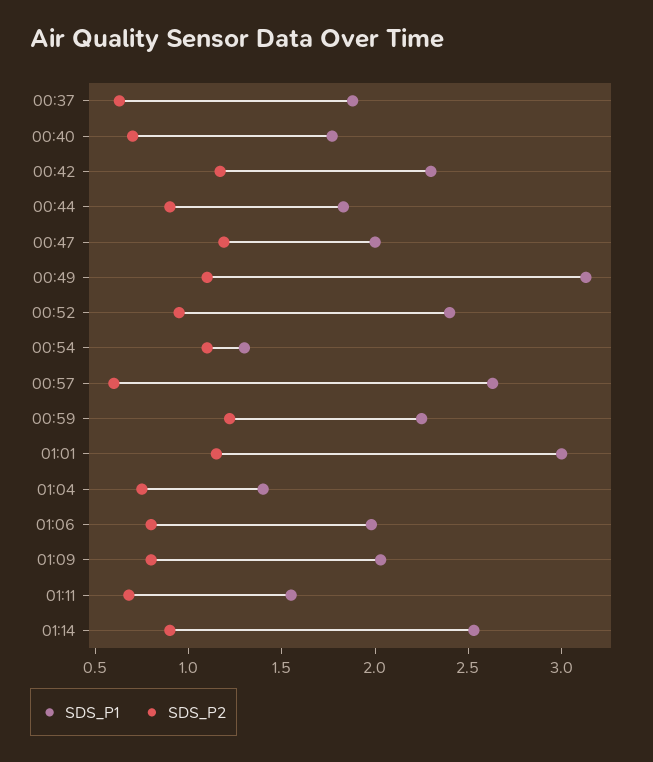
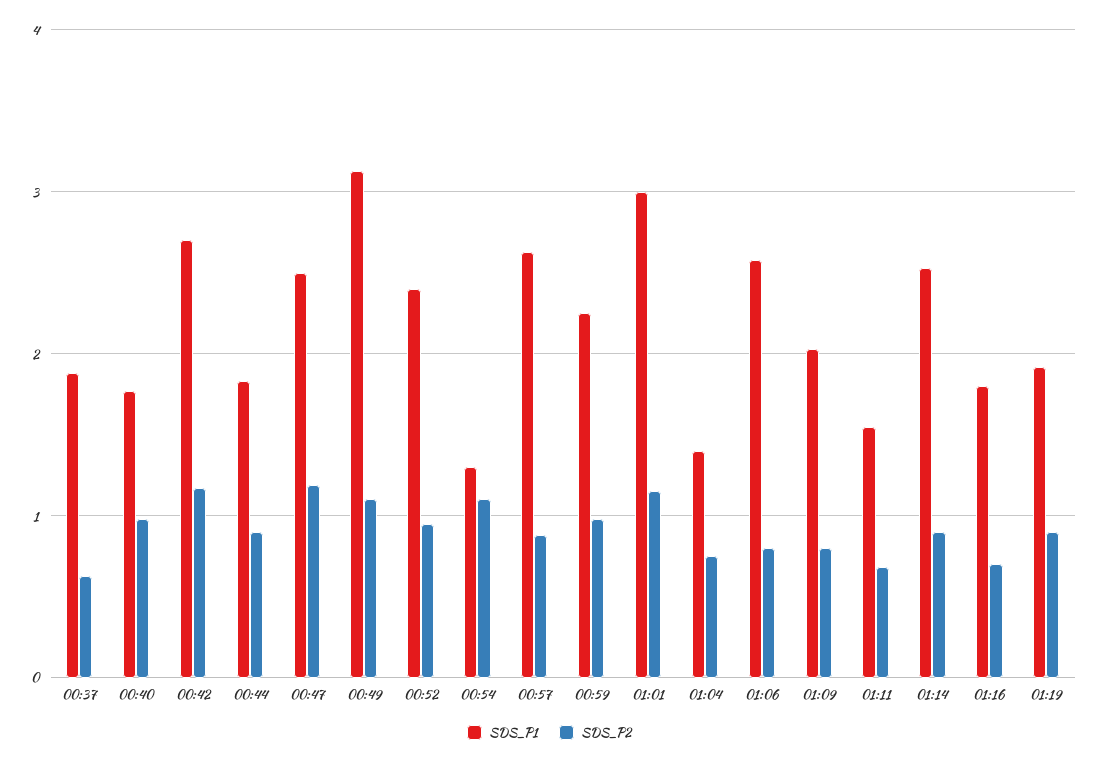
SDS_P2, 00:40: 0.7 -> 1
SDS_P1, 00:42: 2.3 -> 2.7
SDS_P1, 00:47: 2 -> 2.5
SDS_P2, 00:57: 0.6 -> 0.9
SDS_P2, 00:59: 1.2 -> 1
SDS_P1, 01:06: 2 -> 2.6
SDS_P1, 01:16: none -> 1.8
SDS_P2, 01:16: none -> 0.7
SDS_P1, 01:19: none -> 1.9
SDS_P2, 01:19: none -> 0.9

